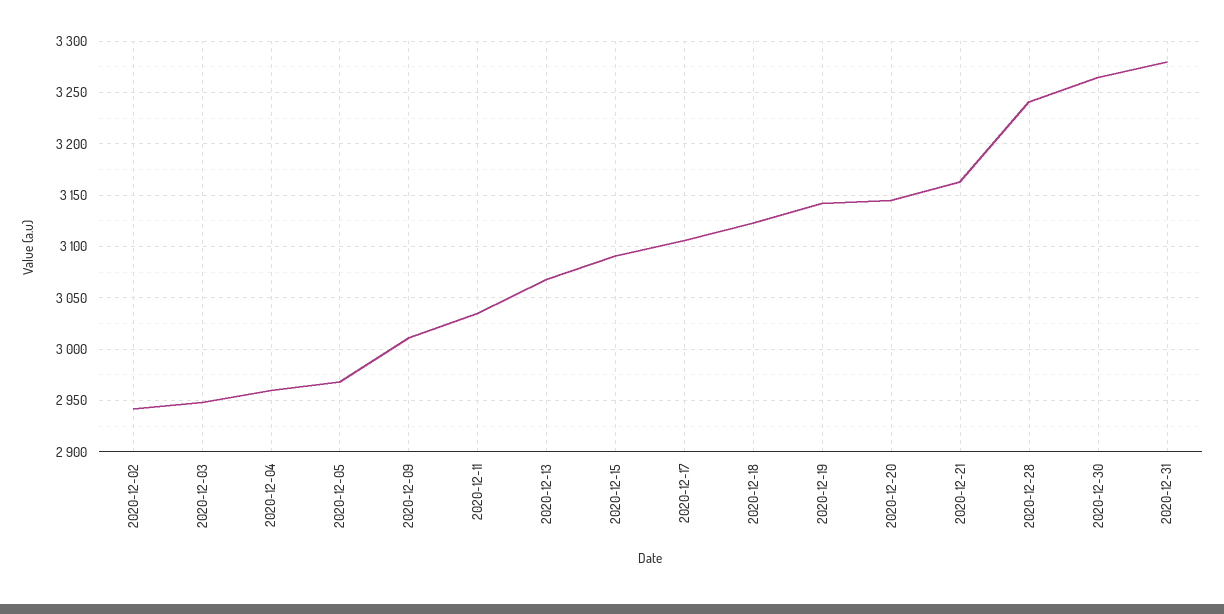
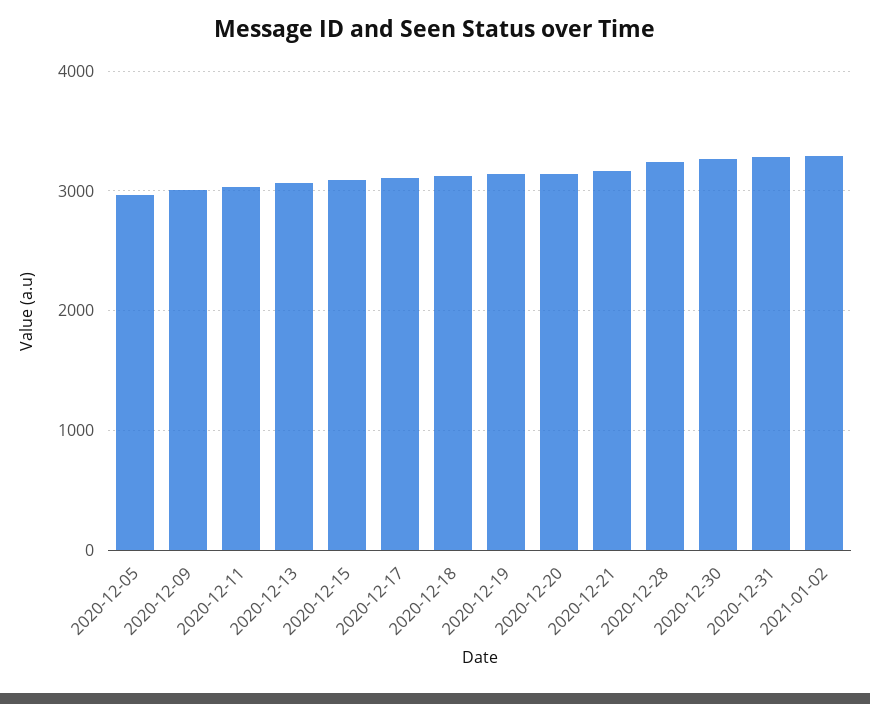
2020-12-02: 2940 -> none
2020-12-03: 2950 -> none
2020-12-04: 2960 -> none
2021-01-02: none -> 3300

